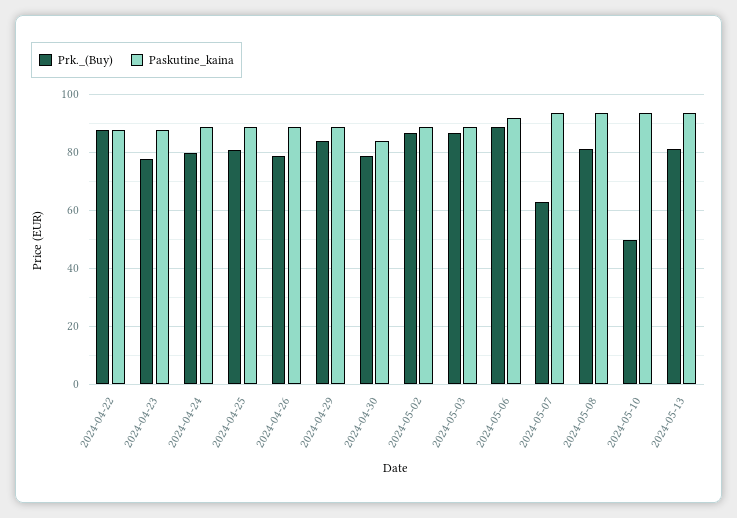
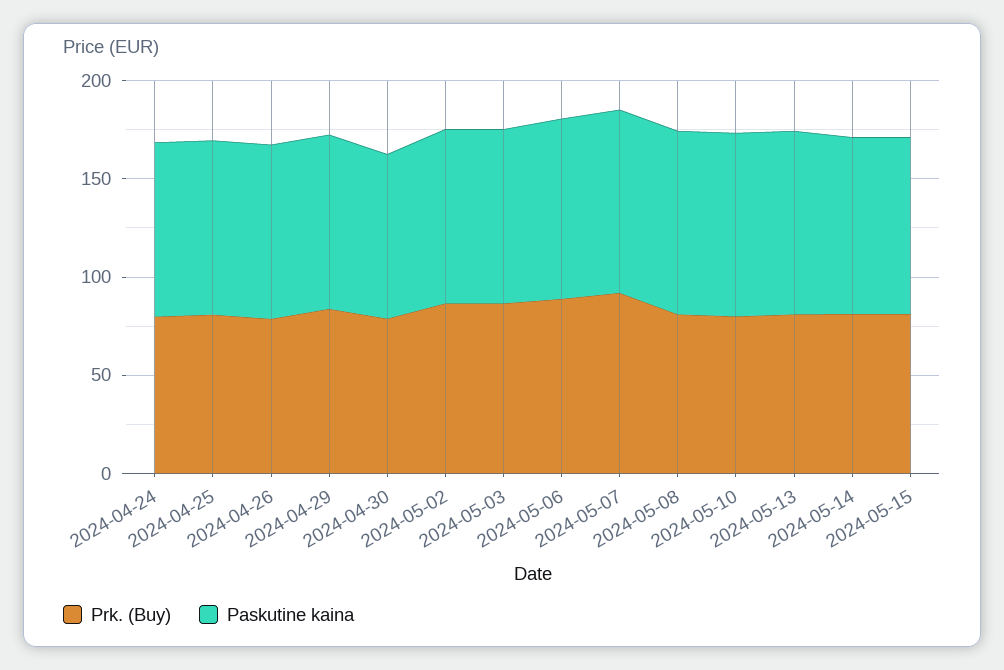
Prk._(Buy), 2024-04-22: 87.5 -> none
Paskutine_kaina, 2024-04-22: 87.5 -> none
Prk._(Buy), 2024-04-23: 77.5 -> none
Paskutine_kaina, 2024-04-23: 87.5 -> none
Prk._(Buy), 2024-05-07: 62.5 -> 90
Prk._(Buy), 2024-05-10: 50 -> 80
Prk._(Buy), 2024-05-14: none -> 80
Paskutine_kaina, 2024-05-14: none -> 90
Prk._(Buy), 2024-05-15: none -> 80
Paskutine_kaina, 2024-05-15: none -> 90

